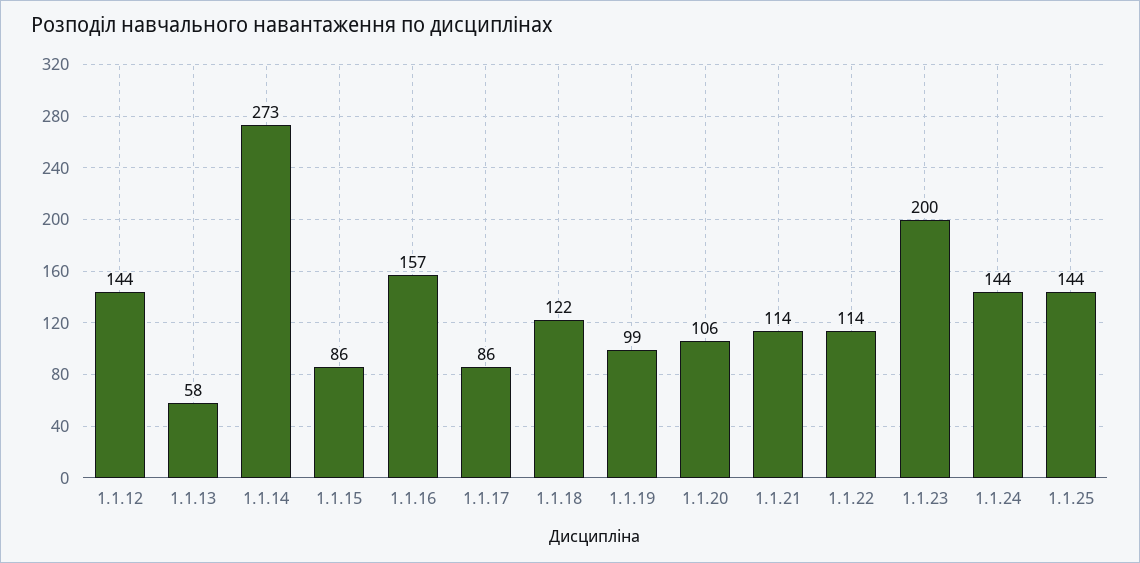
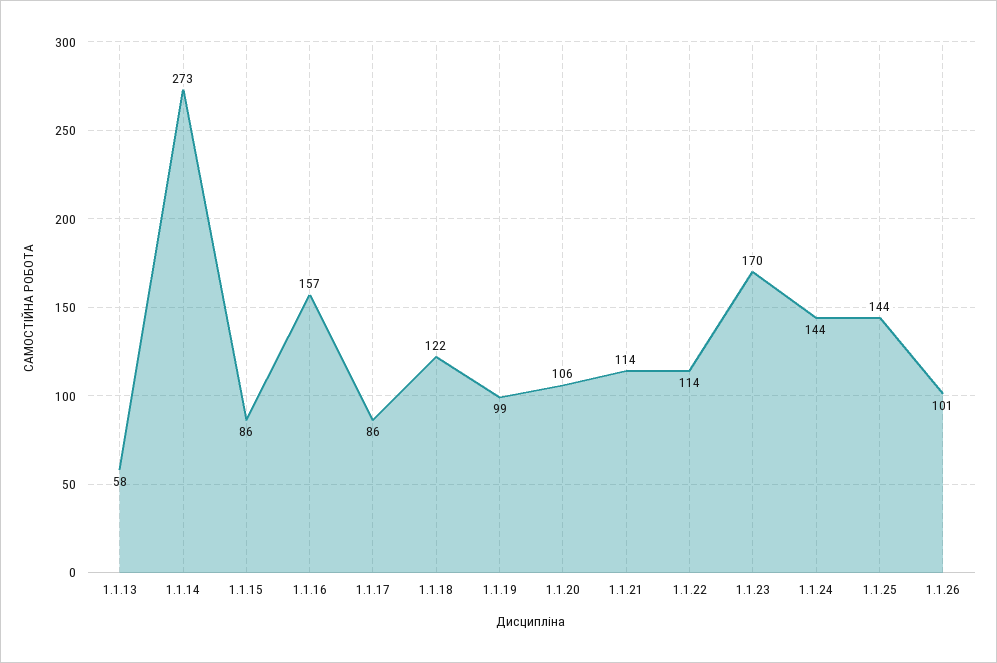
1.1.12: 144 -> none
1.1.23: 200 -> 170
1.1.26: none -> 101

